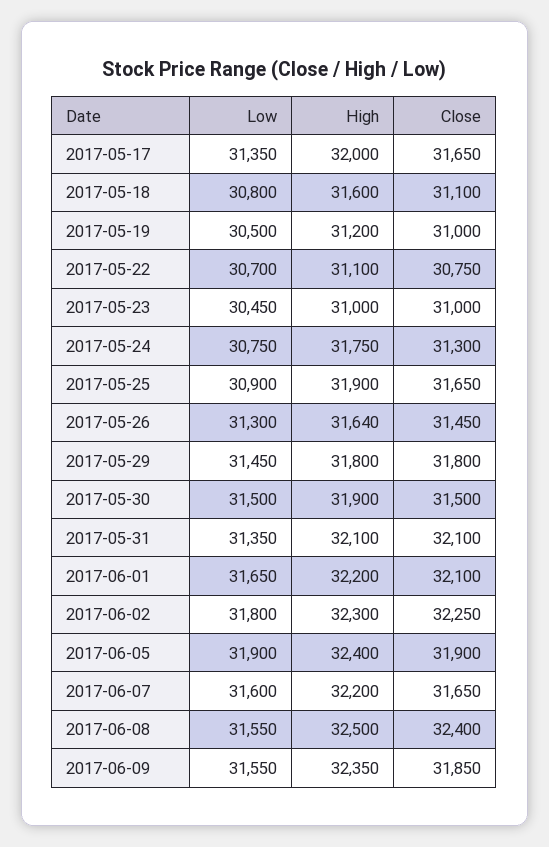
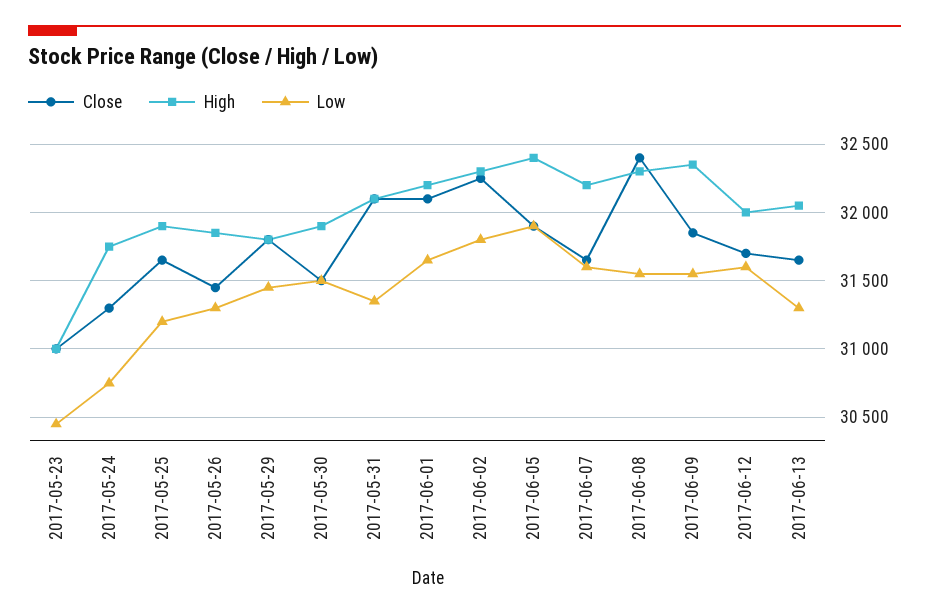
Low, 2017-05-17: 31350 -> none
High, 2017-05-17: 32000 -> none
Close, 2017-05-17: 31650 -> none
Low, 2017-05-18: 30800 -> none
High, 2017-05-18: 31600 -> none
Close, 2017-05-18: 31100 -> none
Low, 2017-05-19: 30500 -> none
High, 2017-05-19: 31200 -> none
Close, 2017-05-19: 31000 -> none
Low, 2017-05-22: 30700 -> none
High, 2017-05-22: 31100 -> none
Close, 2017-05-22: 30750 -> none
Low, 2017-05-25: 30900 -> 31200
High, 2017-05-26: 31640 -> 31850
High, 2017-06-08: 32500 -> 32300
Close, 2017-06-12: none -> 31700
High, 2017-06-12: none -> 32000
Low, 2017-06-12: none -> 31600
Close, 2017-06-13: none -> 31650
High, 2017-06-13: none -> 32050
Low, 2017-06-13: none -> 31300

